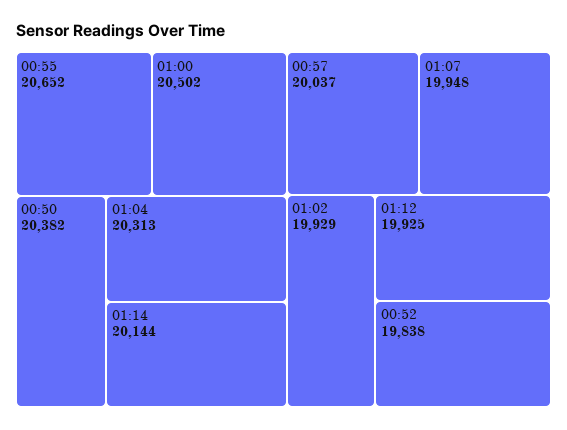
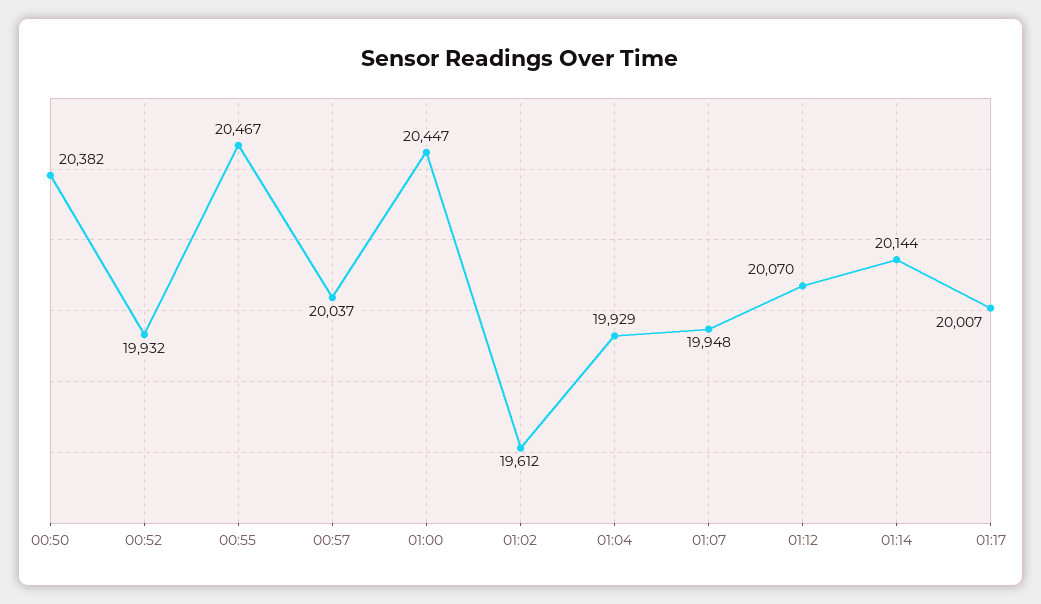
00:55: 20652 -> 20467
01:00: 20502 -> 20447
01:04: 20313 -> 19929
01:02: 19929 -> 19612
01:12: 19925 -> 20070
00:52: 19838 -> 19932
01:17: none -> 20007

